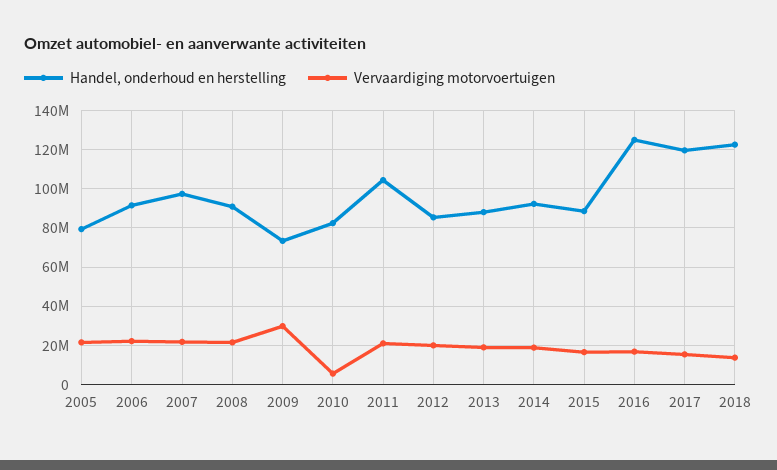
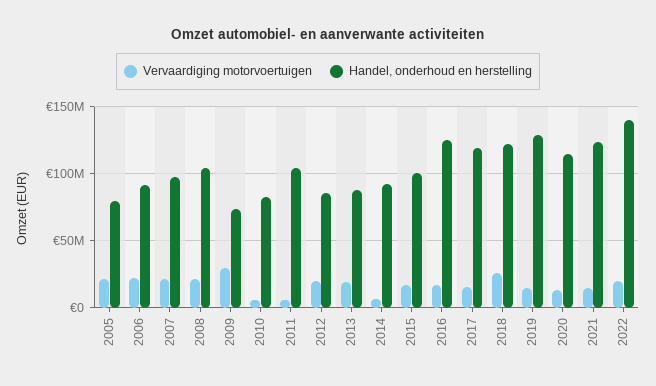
Handel, onderhoud en herstelling, 2008: 90000000 -> 105000000
Vervaardiging motorvoertuigen, 2011: 20000000 -> 5000000
Vervaardiging motorvoertuigen, 2014: 20000000 -> 5000000
Handel, onderhoud en herstelling, 2015: 90000000 -> 100000000
Vervaardiging motorvoertuigen, 2018: 15000000 -> 25000000
Vervaardiging motorvoertuigen, 2019: none -> 15000000
Handel, onderhoud en herstelling, 2019: none -> 130000000
Vervaardiging motorvoertuigen, 2020: none -> 15000000
Handel, onderhoud en herstelling, 2020: none -> 115000000
Vervaardiging motorvoertuigen, 2021: none -> 15000000
Handel, onderhoud en herstelling, 2021: none -> 125000000
Vervaardiging motorvoertuigen, 2022: none -> 20000000
Handel, onderhoud en herstelling, 2022: none -> 140000000

